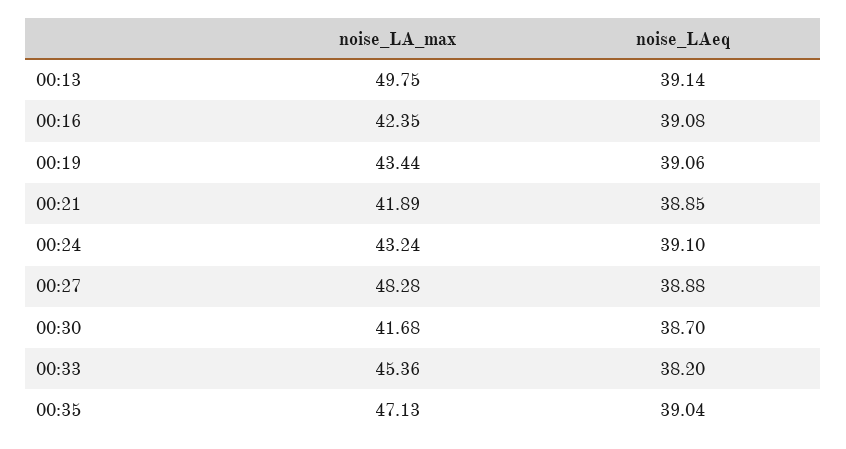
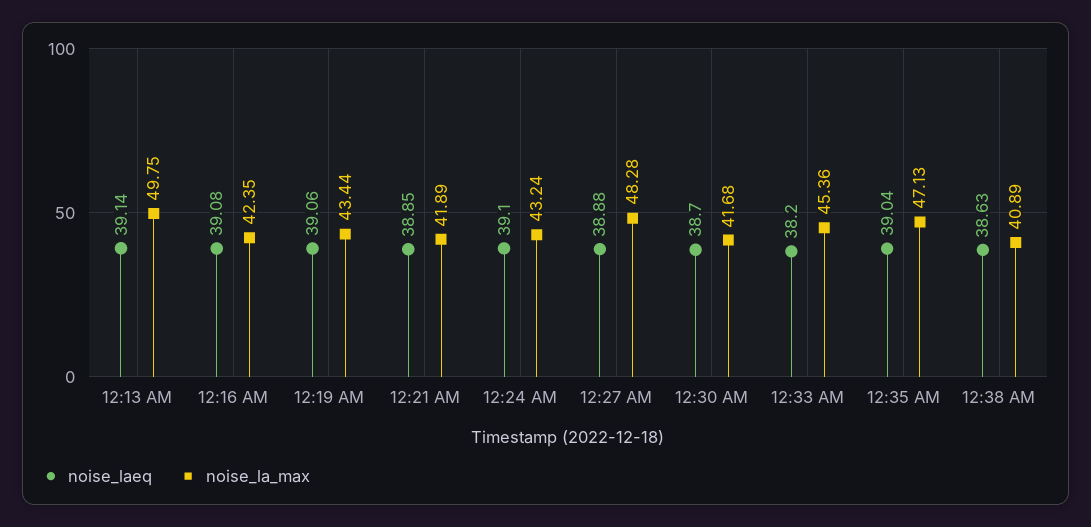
noise_LAeq, 12:38 AM: none -> 38.63
noise_LA_max, 12:38 AM: none -> 40.89

